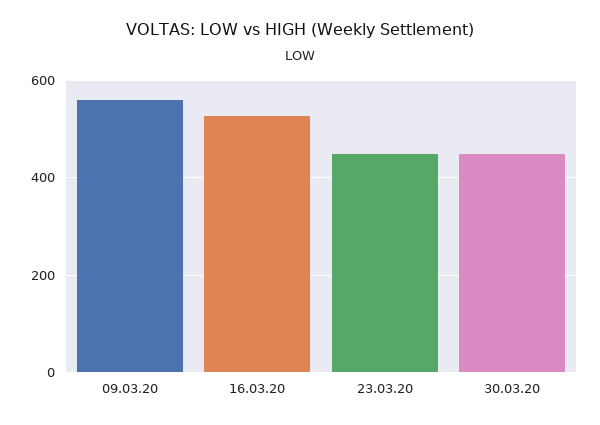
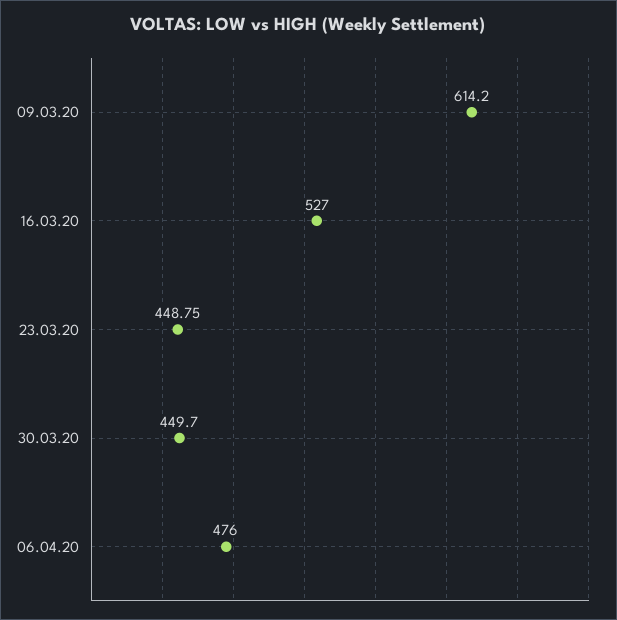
09.03.20: 560 -> 614.2
06.04.20: none -> 476

